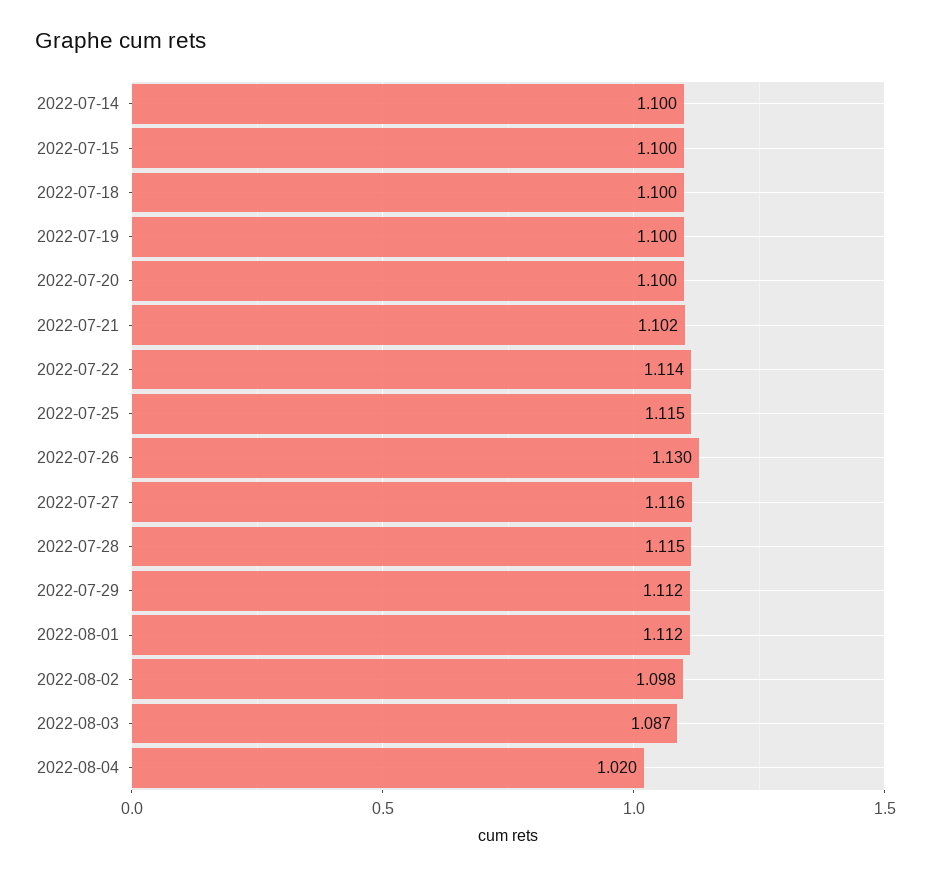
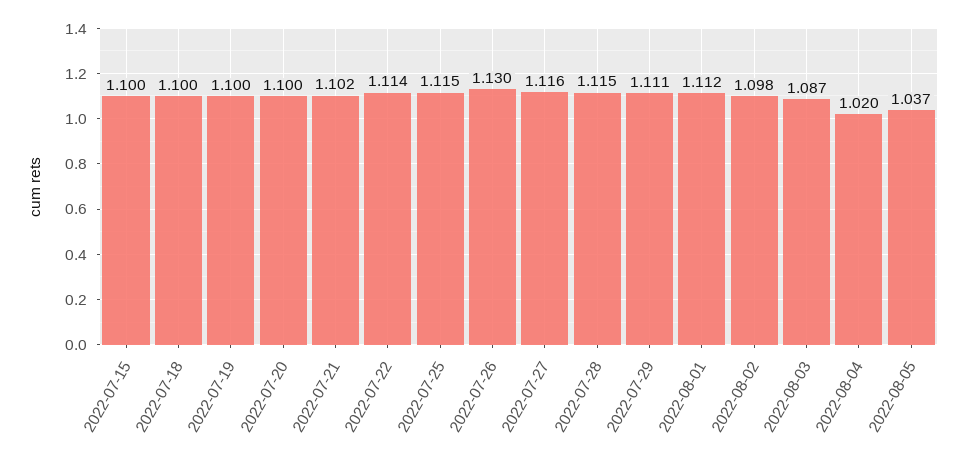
2022-07-14: 1.1 -> none
2022-07-29: 1.112 -> 1.111
2022-08-05: none -> 1.037

